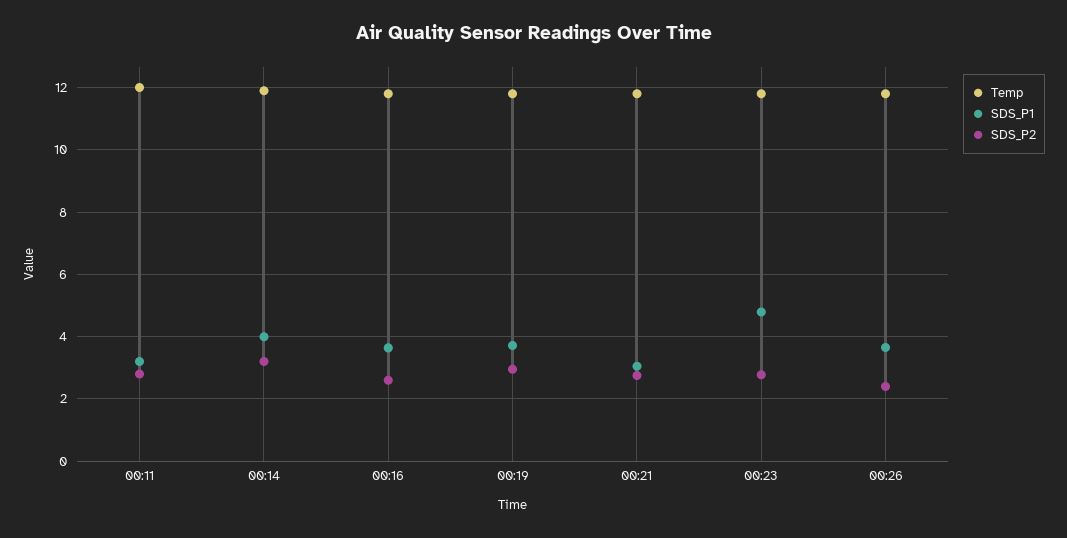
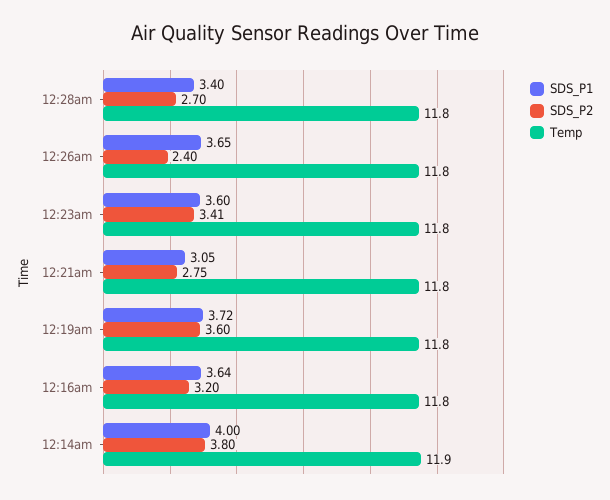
Temp, 00:11: 12 -> none
SDS_P1, 00:11: 3.2 -> none
SDS_P2, 00:11: 2.8 -> none
SDS_P2, 00:14: 3.2 -> 3.8
SDS_P2, 00:16: 2.6 -> 3.2
SDS_P2, 00:19: 3 -> 3.6
SDS_P1, 00:23: 4.8 -> 3.6
SDS_P2, 00:23: 2.8 -> 3.41
SDS_P1, 12:28am: none -> 3.4
SDS_P2, 12:28am: none -> 2.7
Temp, 12:28am: none -> 11.8

